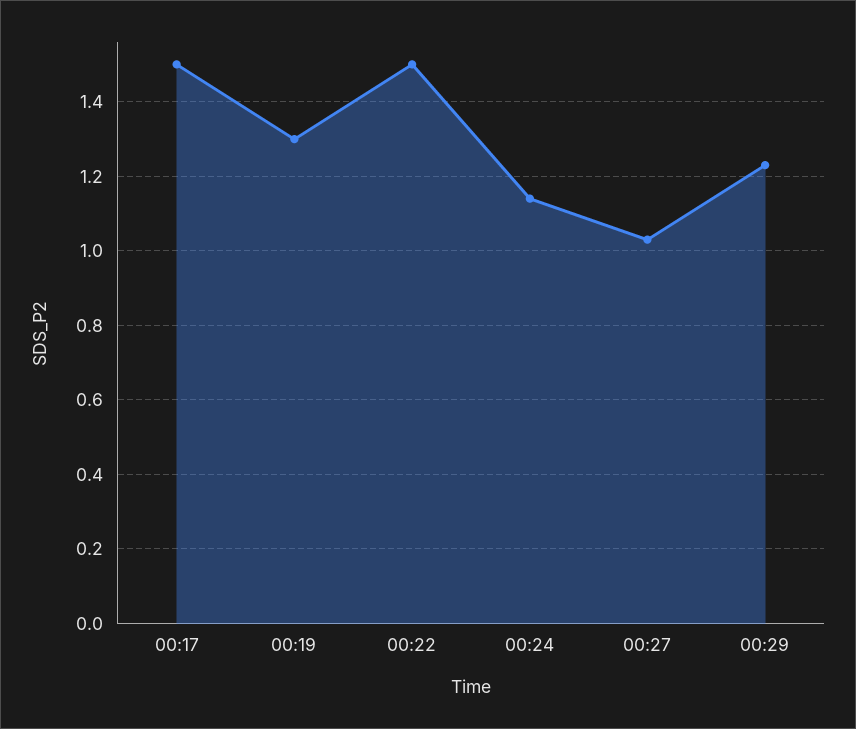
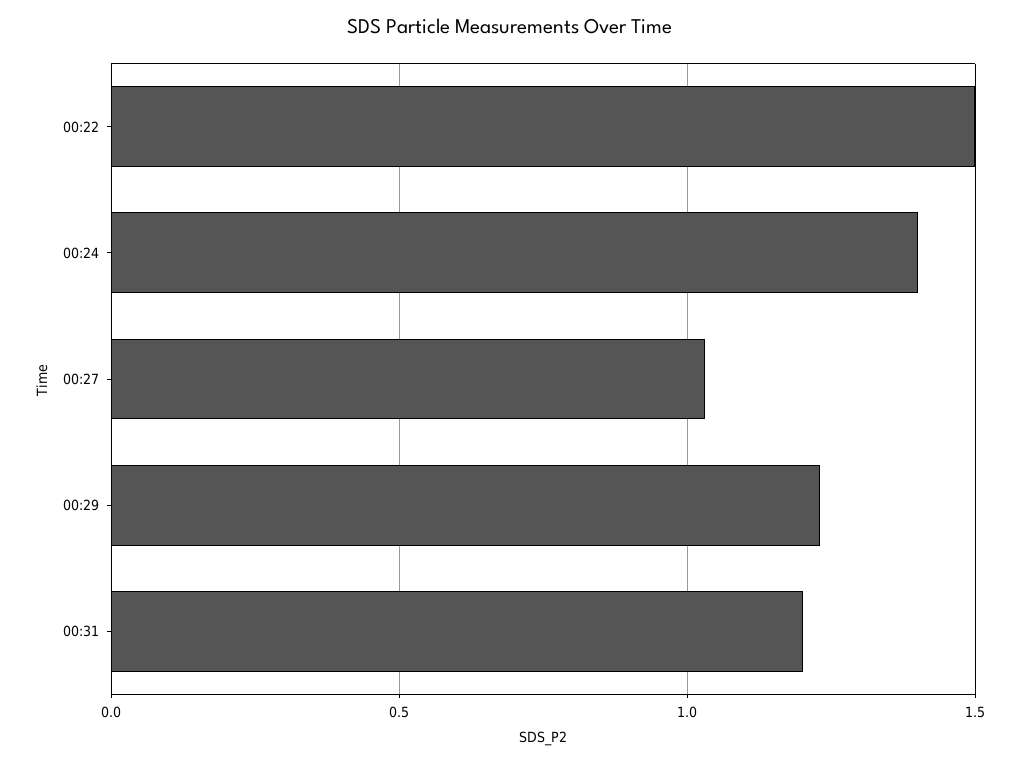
00:17: 1.5 -> none
00:19: 1.3 -> none
00:24: 1.15 -> 1.4
00:31: none -> 1.2

